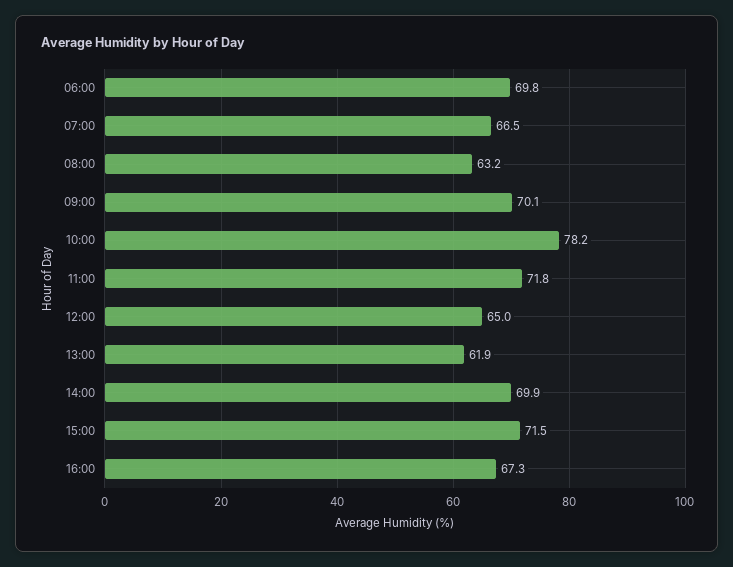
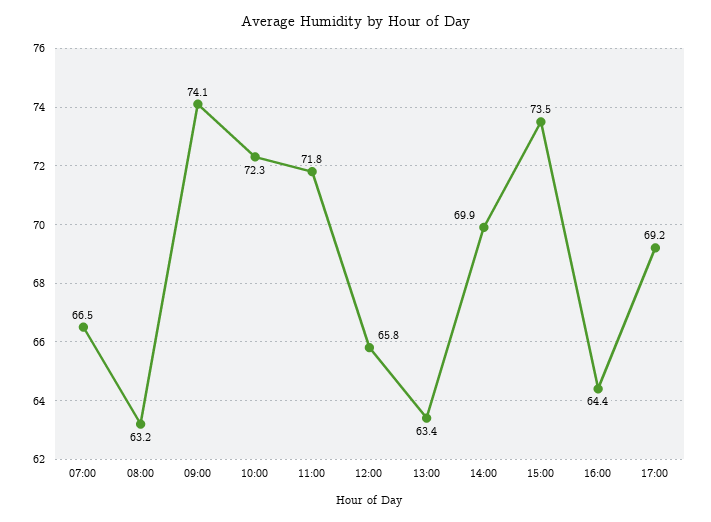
06:00: 69.8 -> none
09:00: 70.1 -> 74.1
10:00: 78.2 -> 72.3
12:00: 65 -> 65.8
13:00: 61.9 -> 63.4
15:00: 71.5 -> 73.5
16:00: 67.3 -> 64.4
17:00: none -> 69.2

